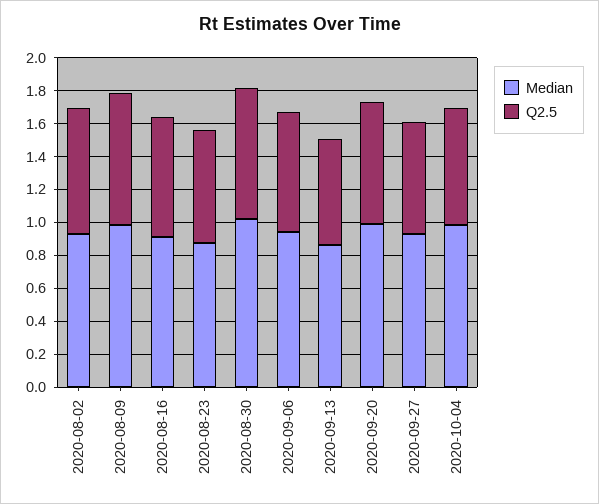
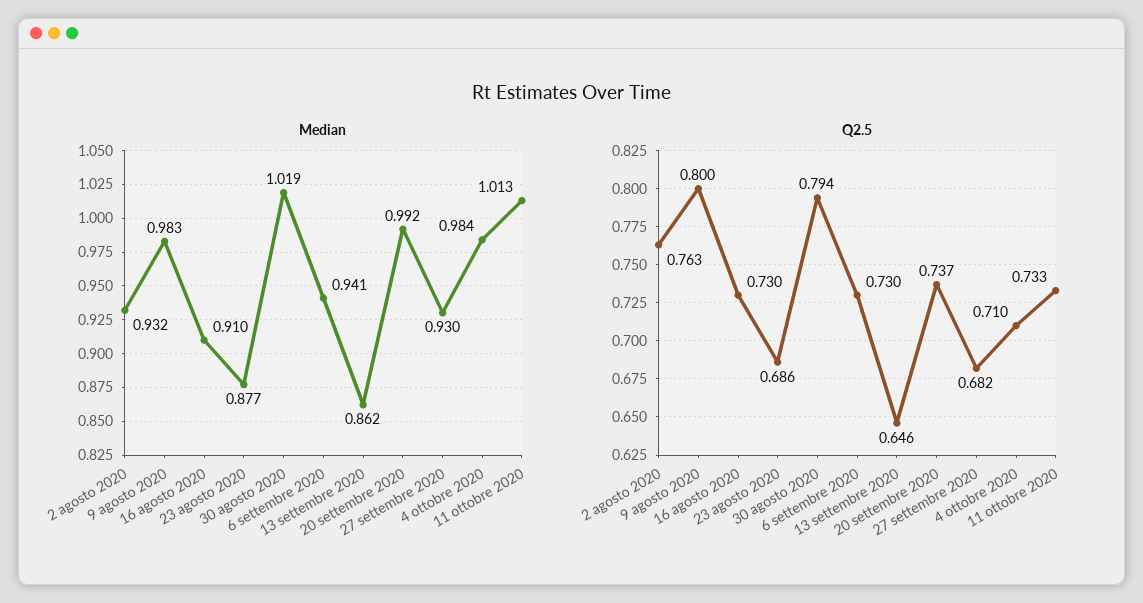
Median, 11 ottobre 2020: none -> 1.013
Q2.5, 11 ottobre 2020: none -> 0.733

